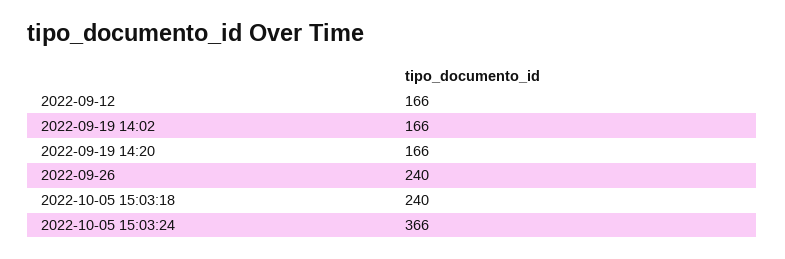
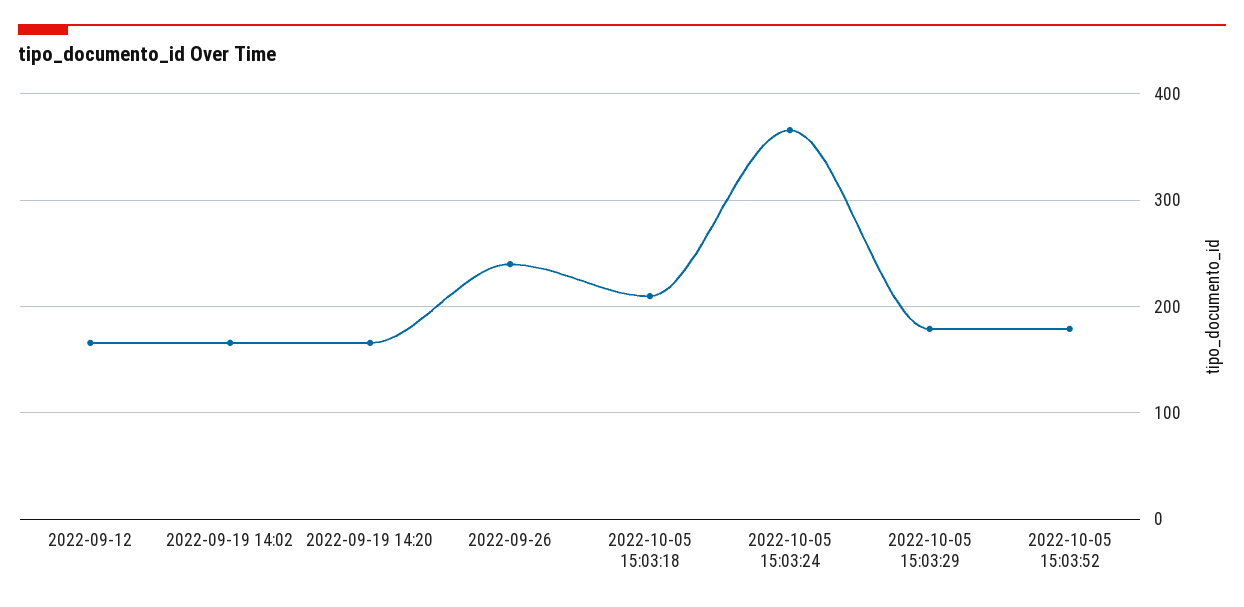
2022-10-05 15:03:18: 240 -> 210
2022-10-05 15:03:29: none -> 180
2022-10-05 15:03:52: none -> 180

